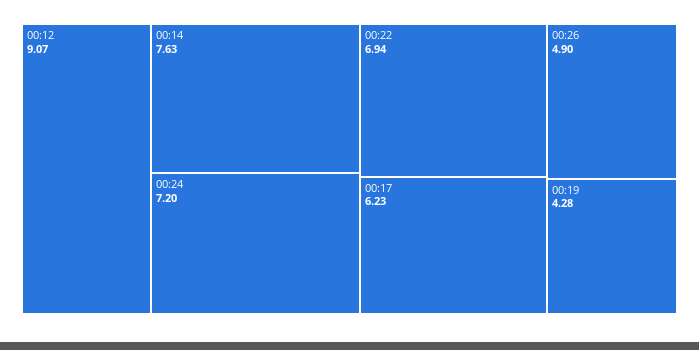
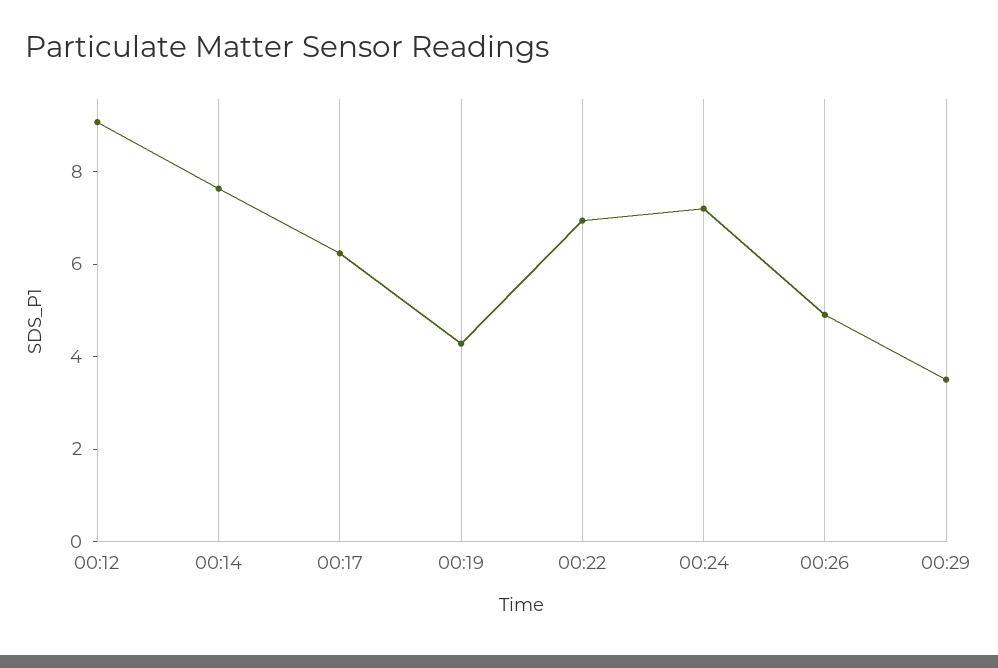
00:29: none -> 3.5

